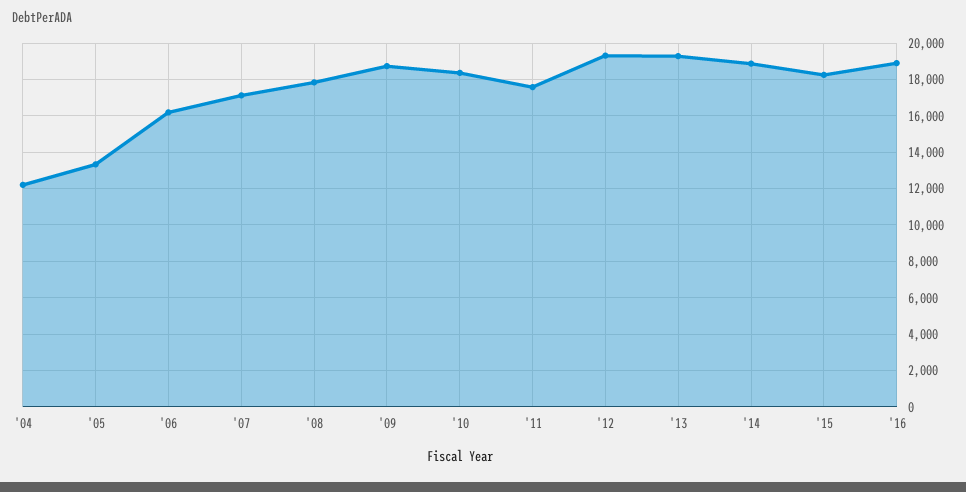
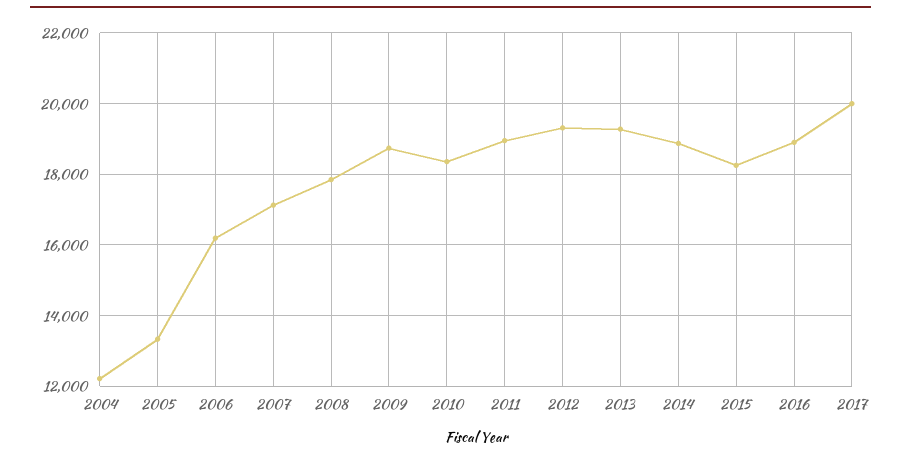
'11: 17500 -> 19000
2017: none -> 20000

